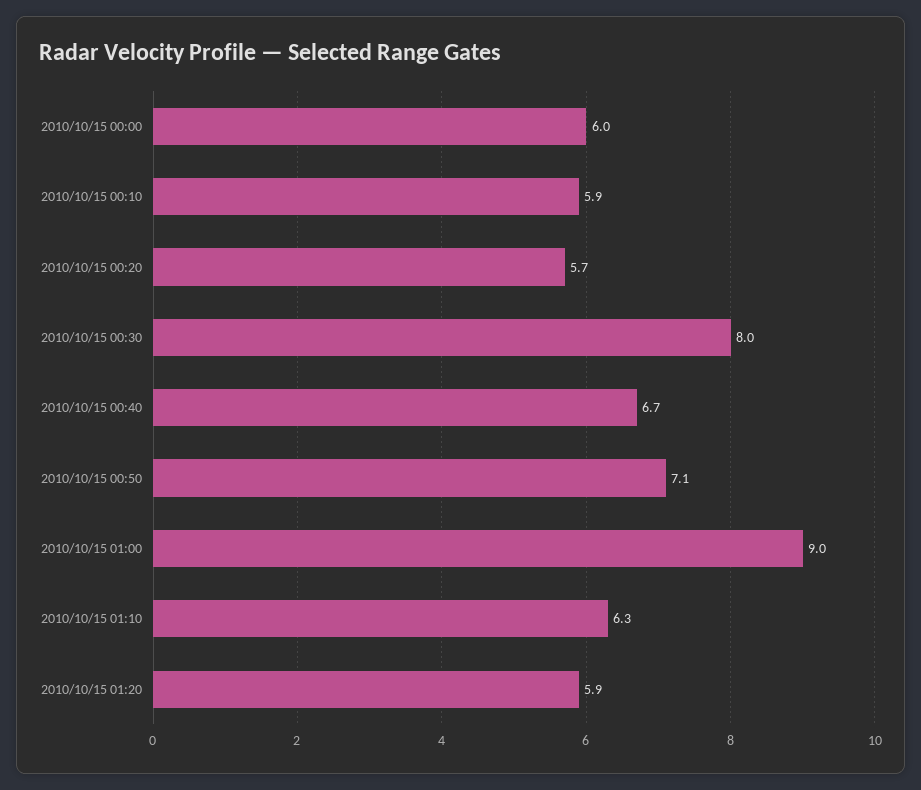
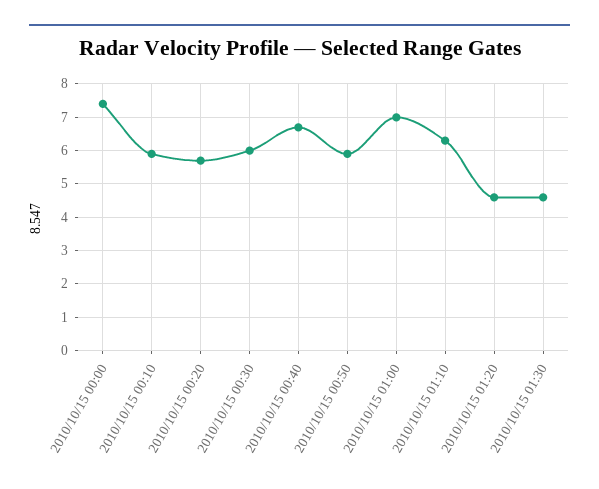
2010/10/15 00:00: 6 -> 7.5
2010/10/15 00:30: 8 -> 6
2010/10/15 00:50: 7.1 -> 6
2010/10/15 01:00: 9 -> 7
2010/10/15 01:20: 5.9 -> 4.5
2010/10/15 01:30: none -> 4.5

